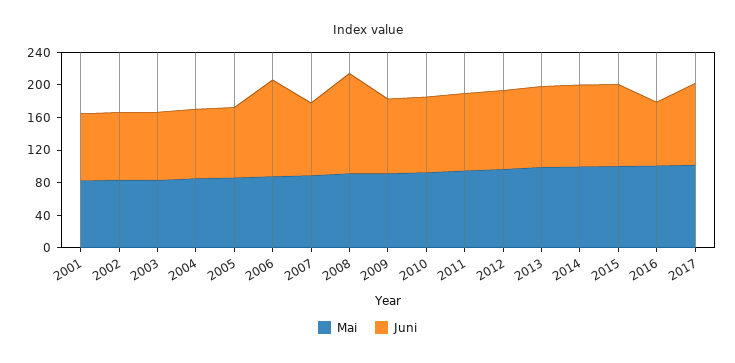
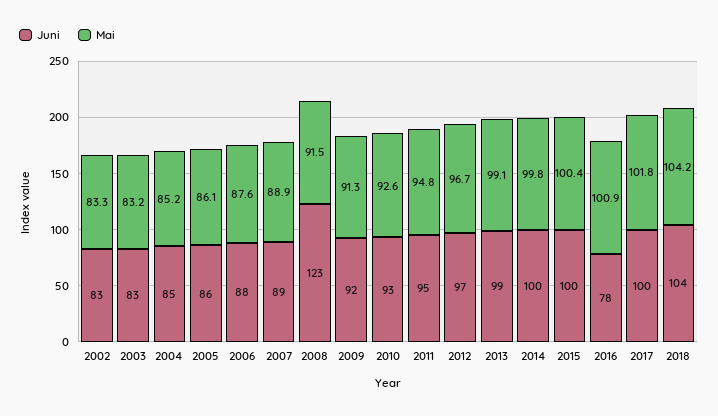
Mai, 2001: 80 -> none
Juni, 2001: 80 -> none
Juni, 2006: 120 -> 88
Juni, 2018: none -> 104
Mai, 2018: none -> 104.2

